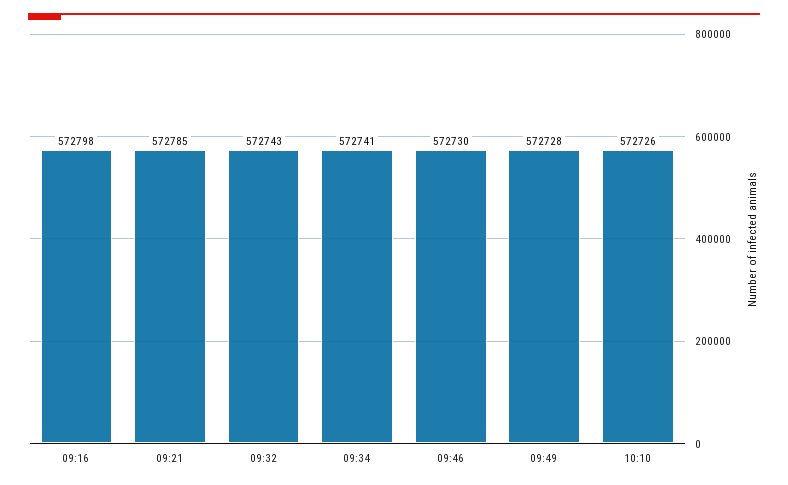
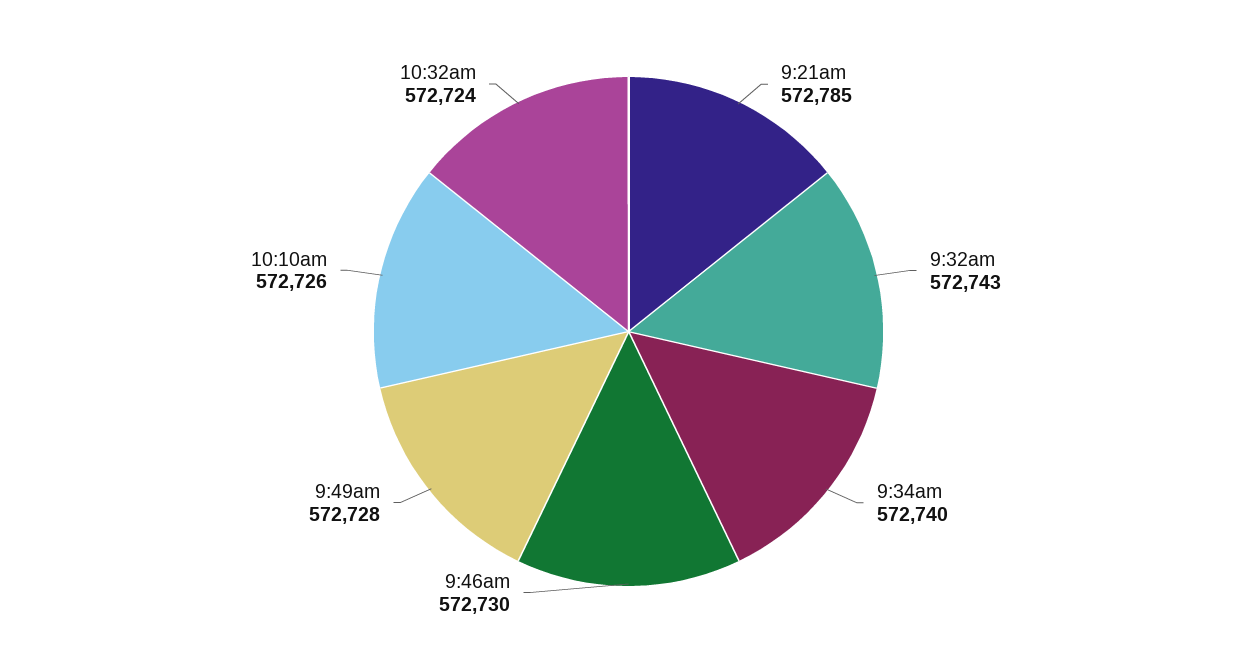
09:16: 572798 -> none
09:34: 572741 -> 572740
10:32am: none -> 572724

